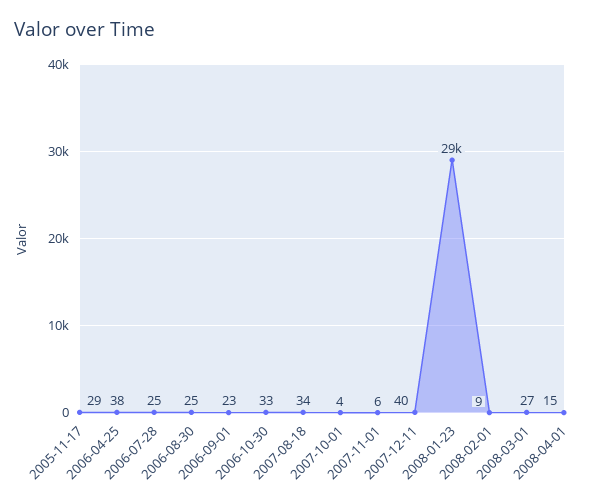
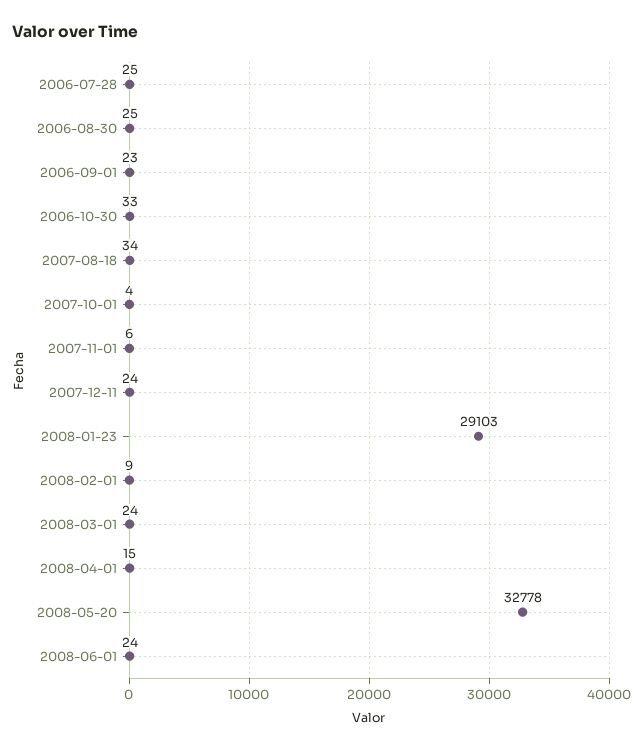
2005-11-17: 29 -> none
2006-04-25: 38 -> none
2007-12-11: 40 -> 24
2008-03-01: 27 -> 24
2008-05-20: none -> 32778
2008-06-01: none -> 24

